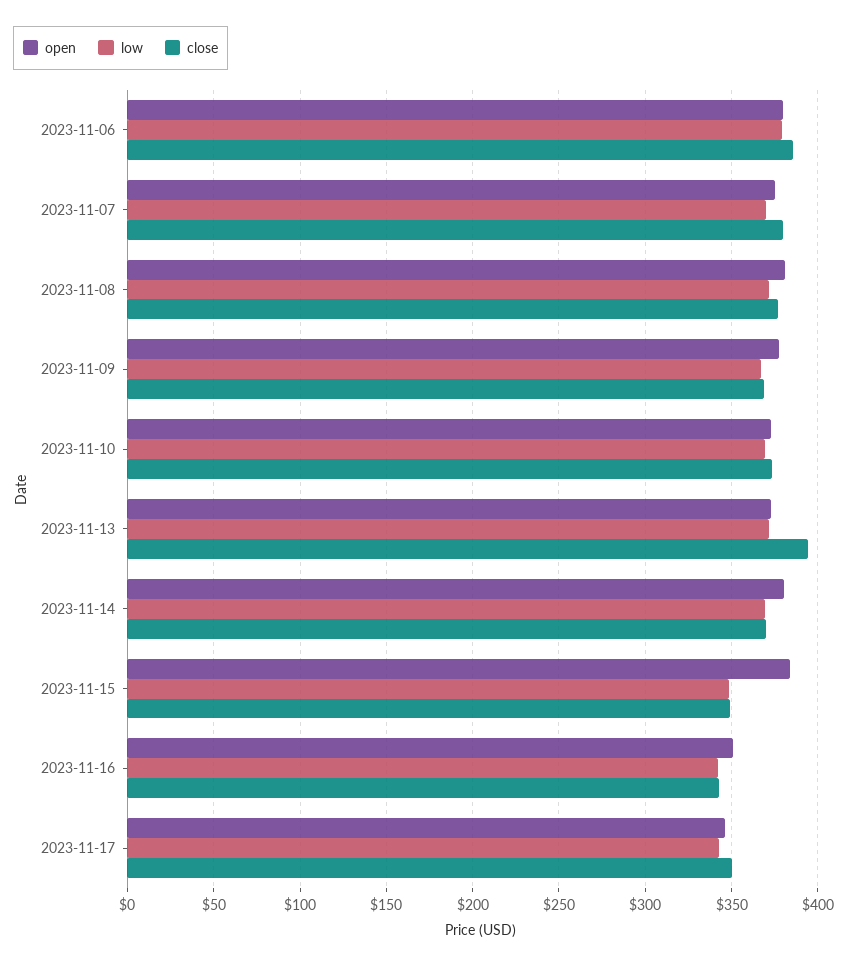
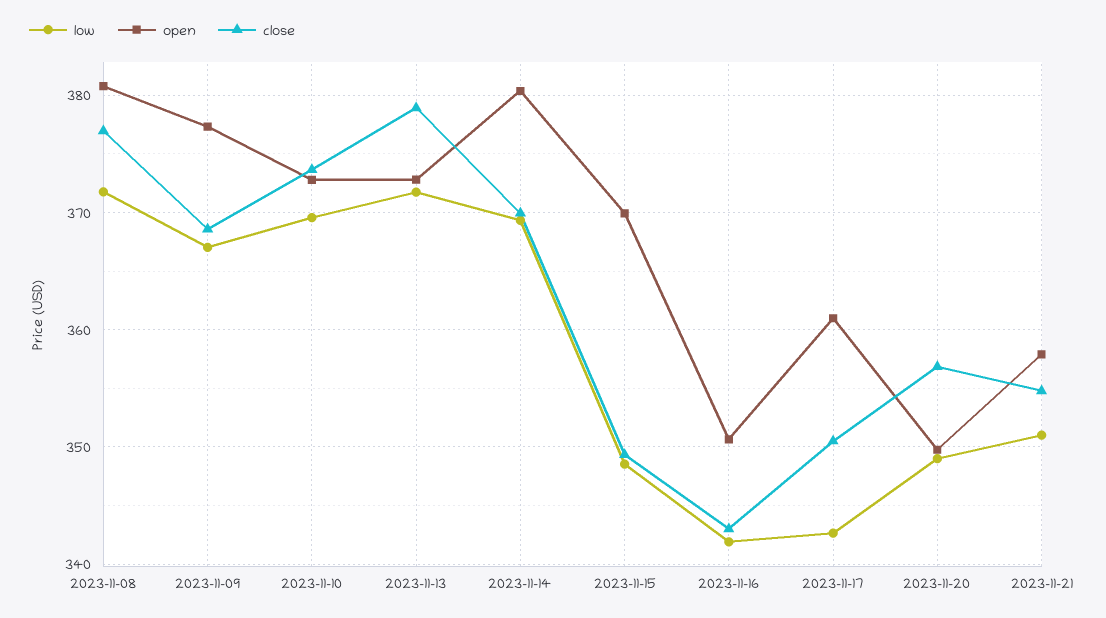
open, 2023-11-06: 380 -> none
low, 2023-11-06: 380 -> none
close, 2023-11-06: 385 -> none
open, 2023-11-07: 375 -> none
low, 2023-11-07: 370 -> none
close, 2023-11-07: 380 -> none
close, 2023-11-13: 395 -> 379
open, 2023-11-15: 385 -> 370
open, 2023-11-17: 345 -> 361
low, 2023-11-20: none -> 349
open, 2023-11-20: none -> 350
close, 2023-11-20: none -> 357
low, 2023-11-21: none -> 351
open, 2023-11-21: none -> 358
close, 2023-11-21: none -> 355

